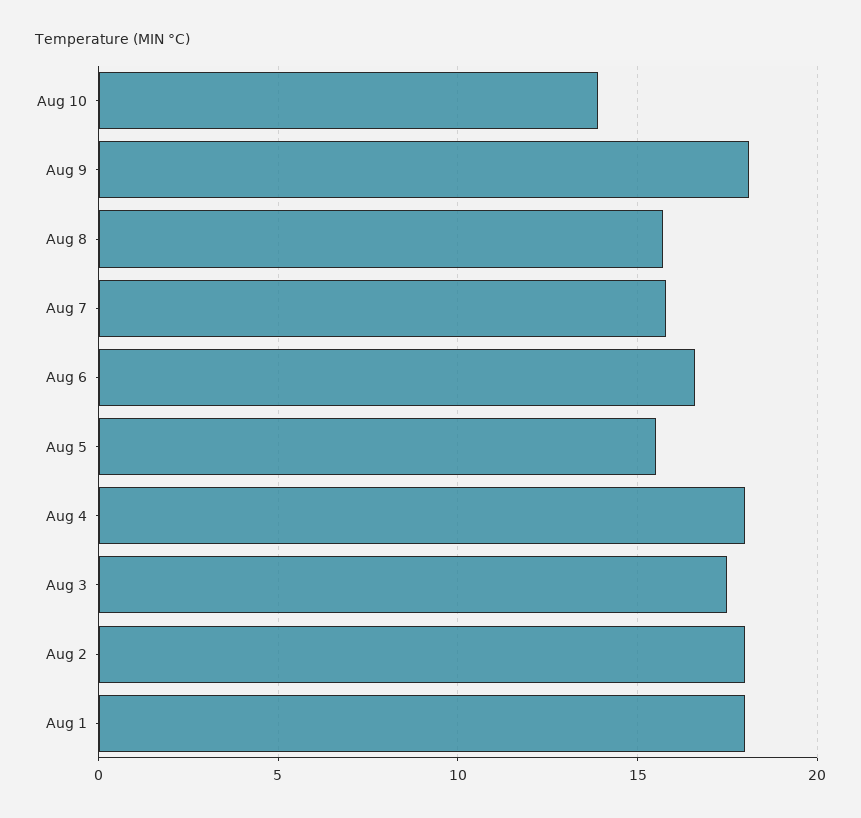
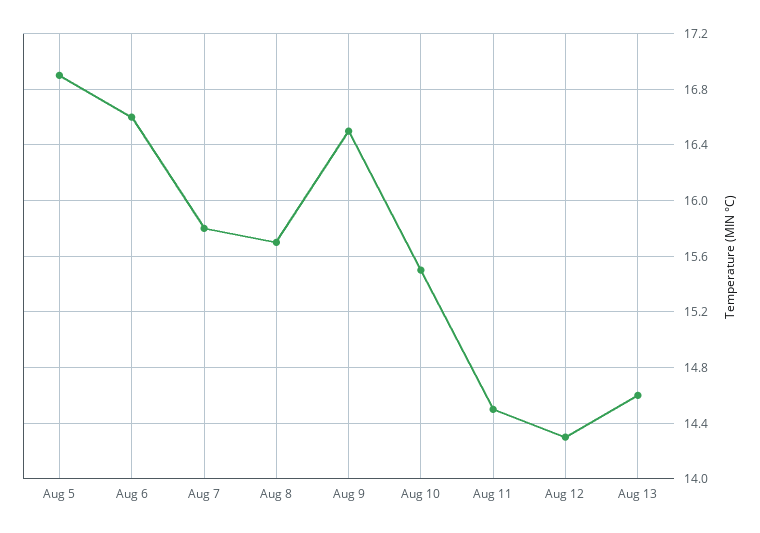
Aug 10: 14 -> 15.5
Aug 9: 18 -> 16.5
Aug 5: 15.5 -> 16.9
Aug 4: 18 -> none
Aug 3: 17.5 -> none
Aug 2: 18 -> none
Aug 1: 18 -> none
Aug 11: none -> 14.5
Aug 12: none -> 14.3
Aug 13: none -> 14.6

